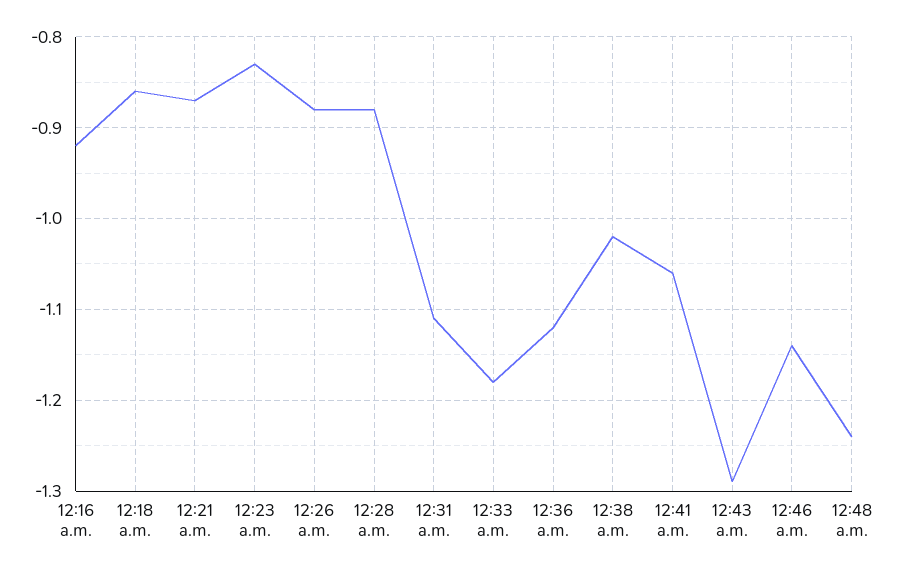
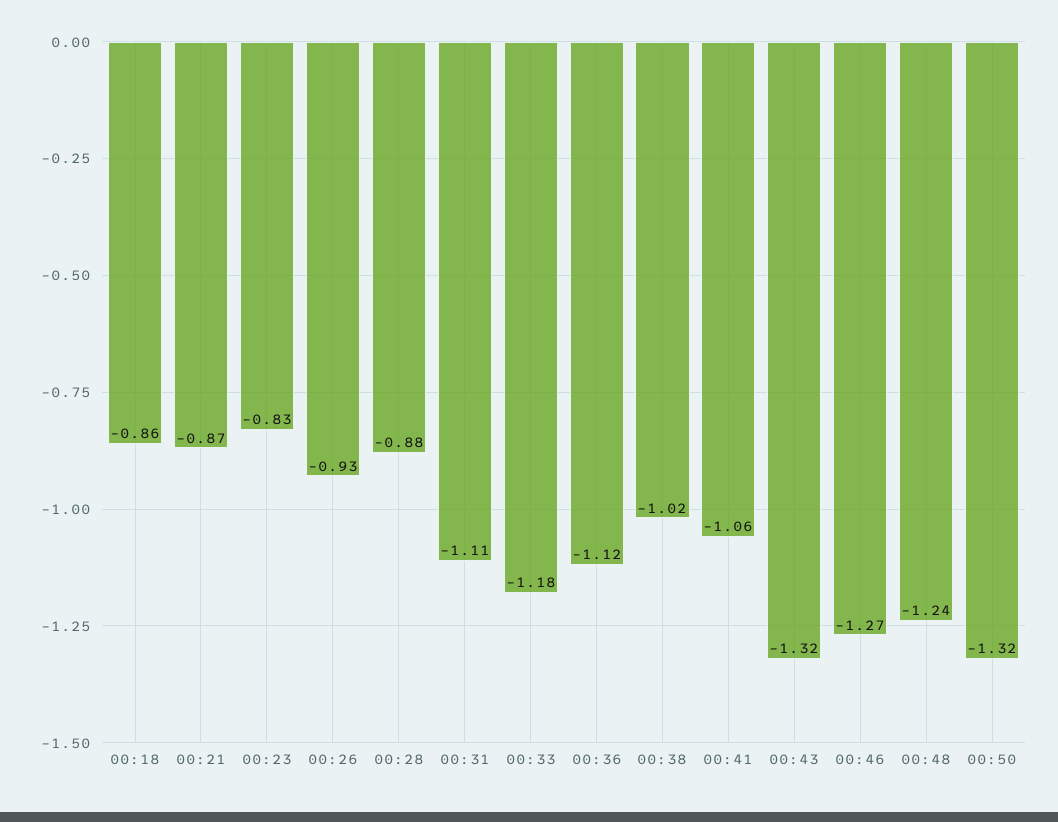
12:16 a.m.: -0.92 -> none
12:26 a.m.: -0.88 -> -0.93
12:43 a.m.: -1.29 -> -1.32
12:46 a.m.: -1.14 -> -1.27
00:50: none -> -1.32

